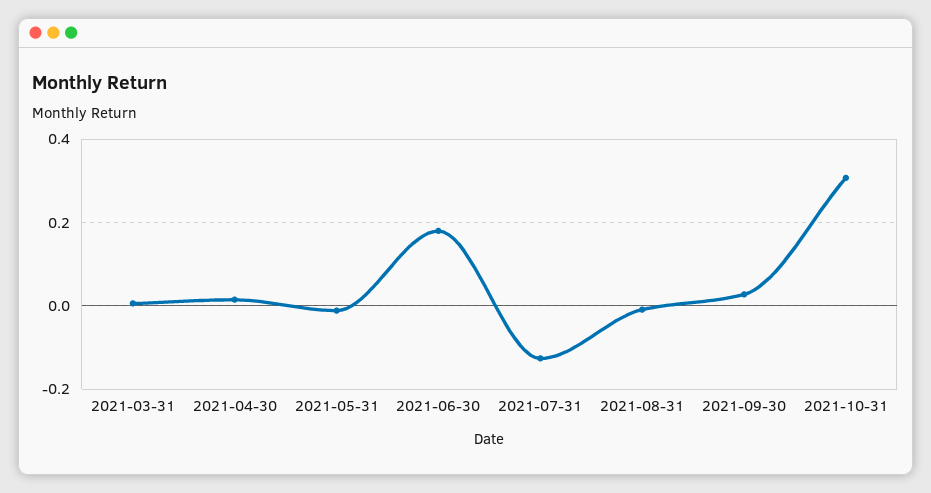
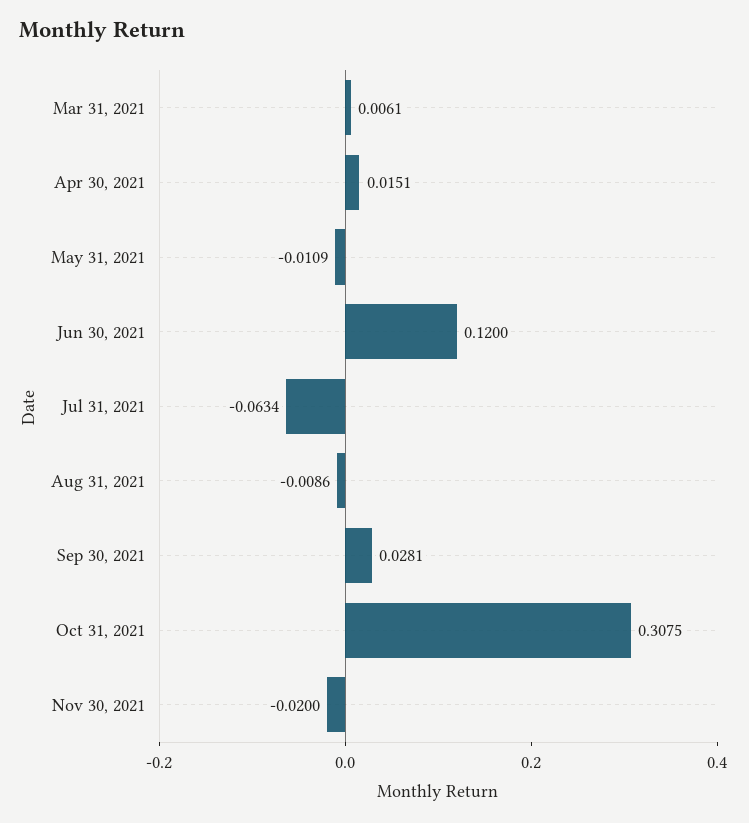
2021-06-30: 0.18 -> 0.12
2021-07-31: -0.12 -> -0.0634
Nov 30, 2021: none -> -0.02

